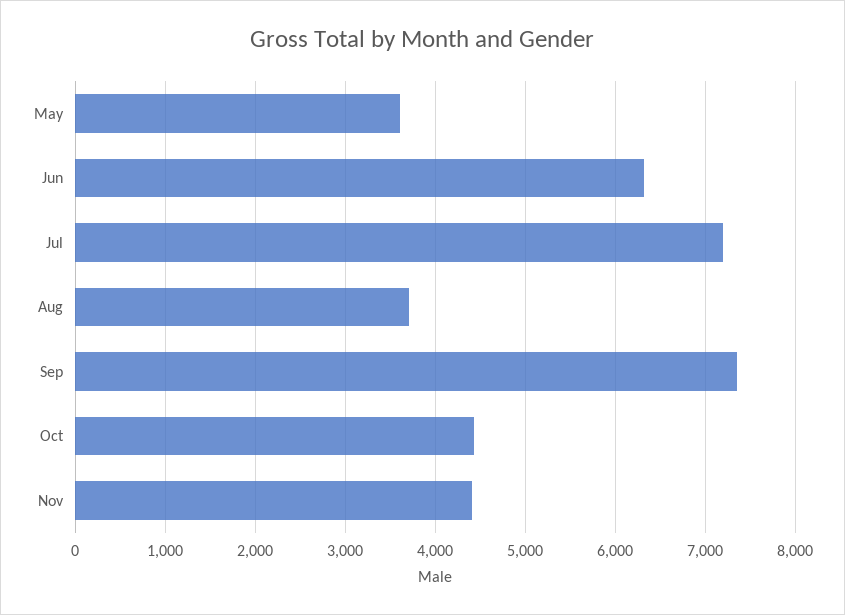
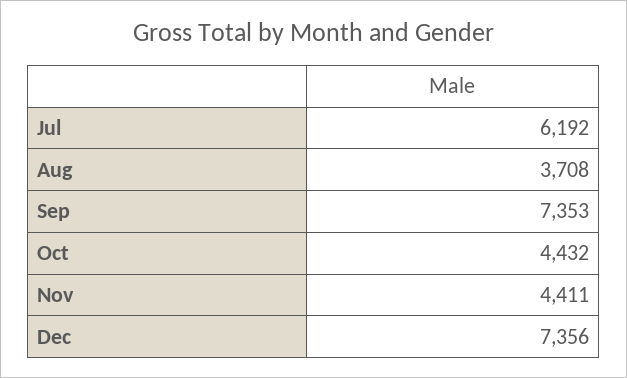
May: 3600 -> none
Jun: 6300 -> none
Jul: 7200 -> 6192
Dec: none -> 7356

